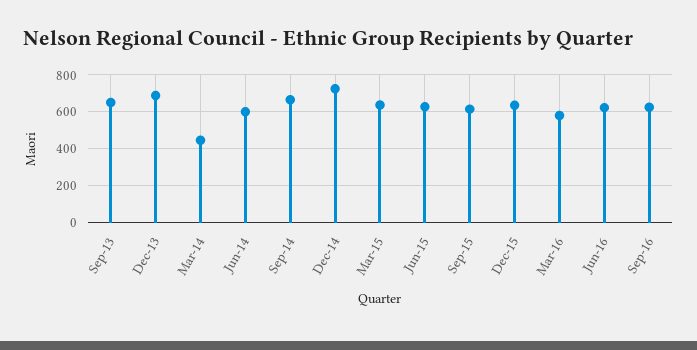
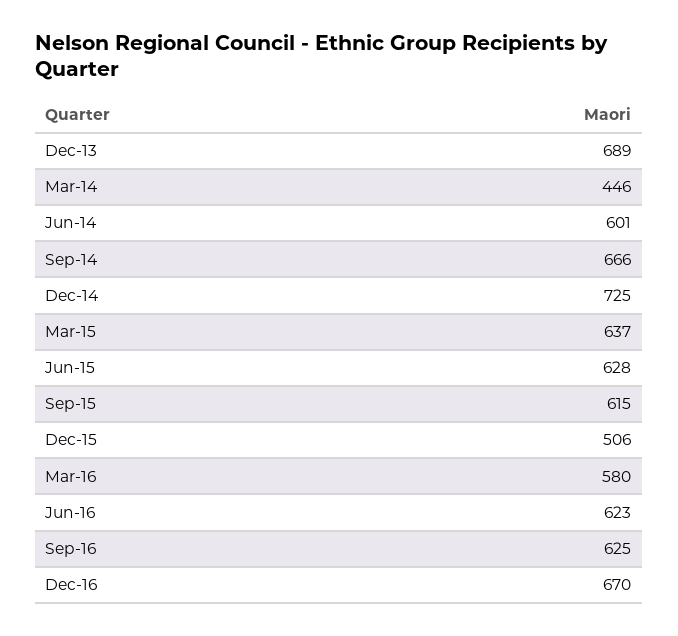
Sep-13: 650 -> none
Dec-15: 650 -> 506
Dec-16: none -> 670

